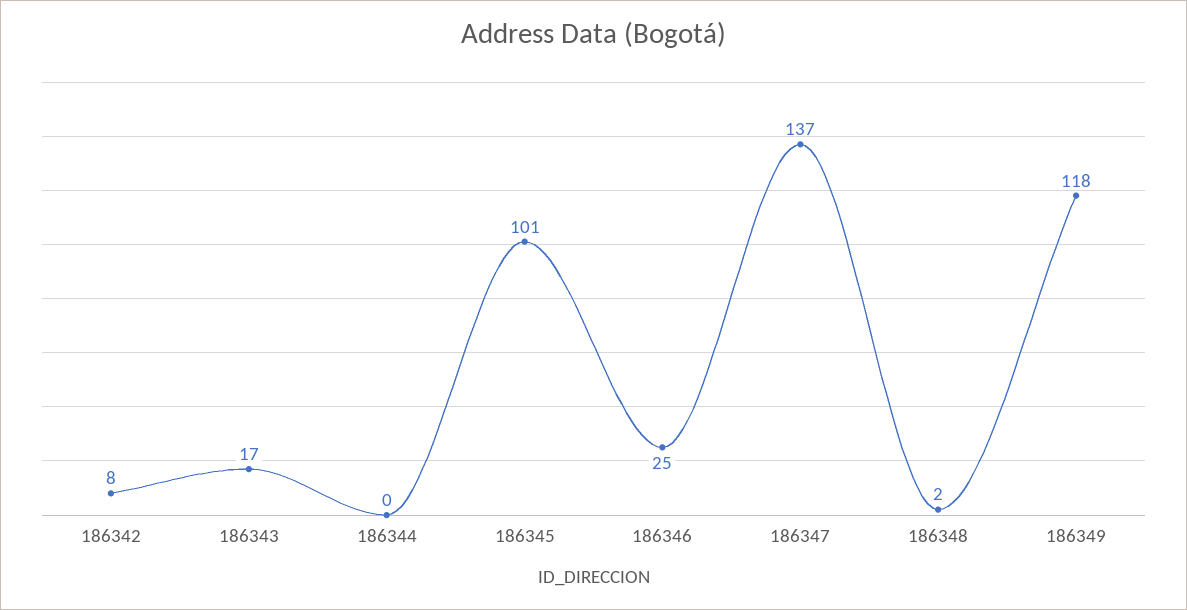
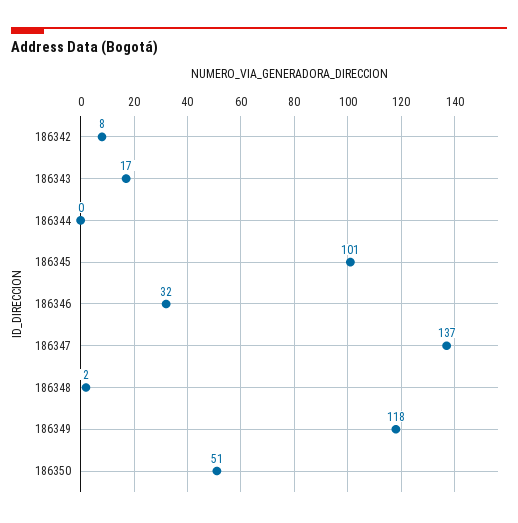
186346: 25 -> 32
186350: none -> 51

